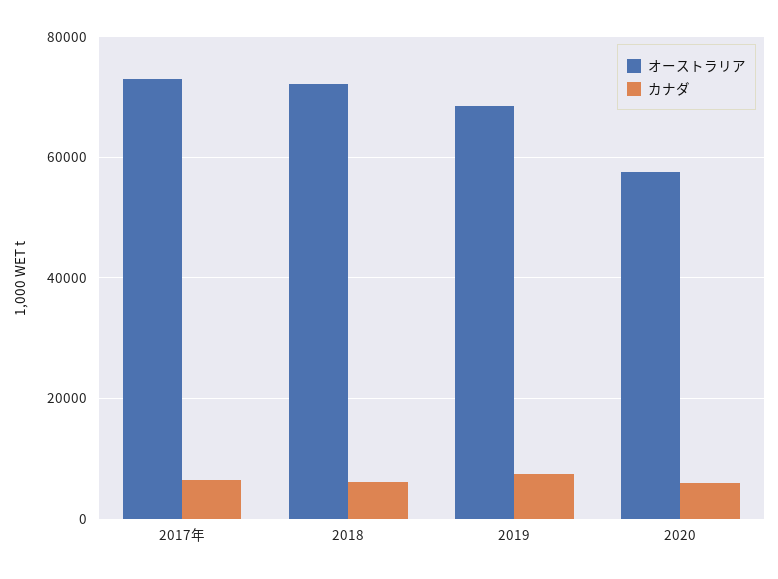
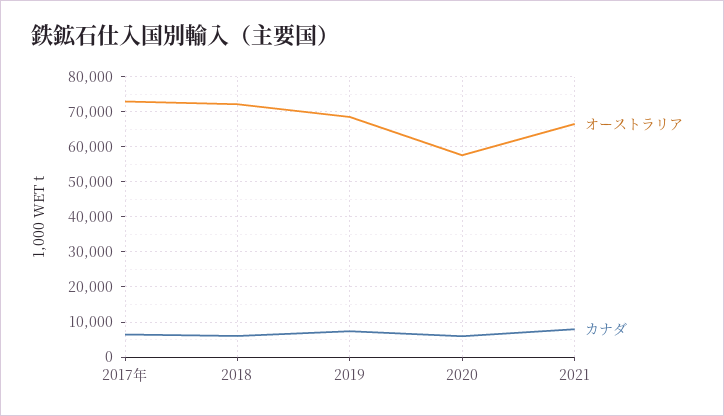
オーストラリア, 2021: none -> 66000
カナダ, 2021: none -> 8000

